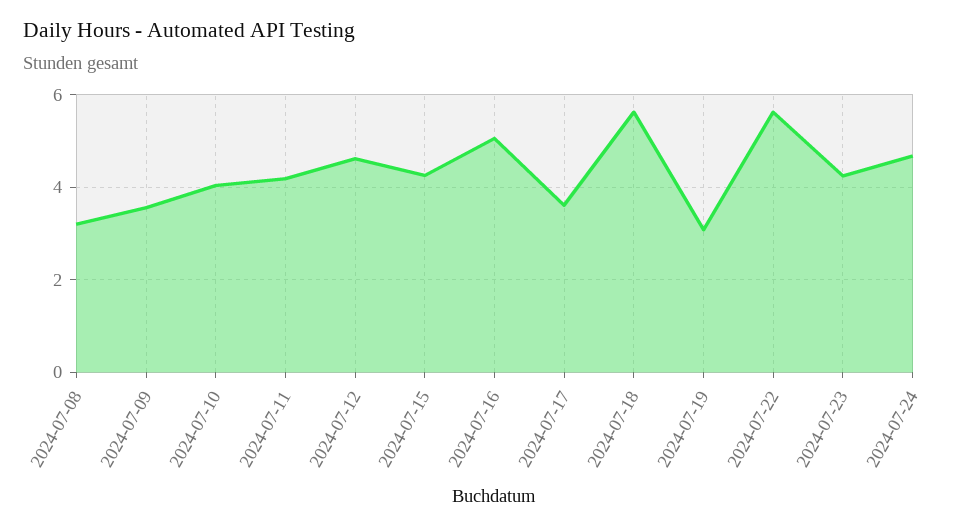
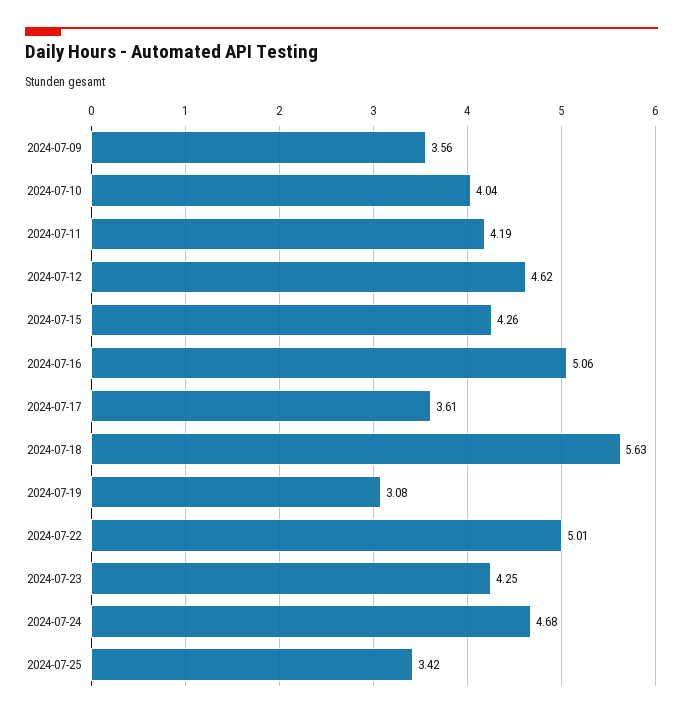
2024-07-08: 3.2 -> none
2024-07-22: 5.6 -> 5.01
2024-07-25: none -> 3.42

